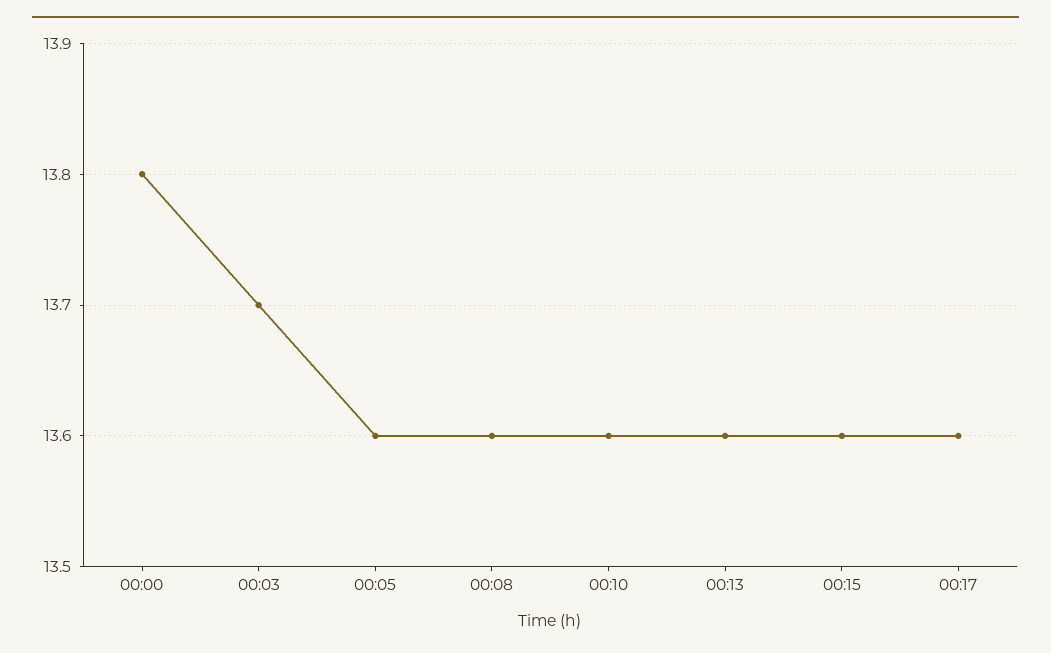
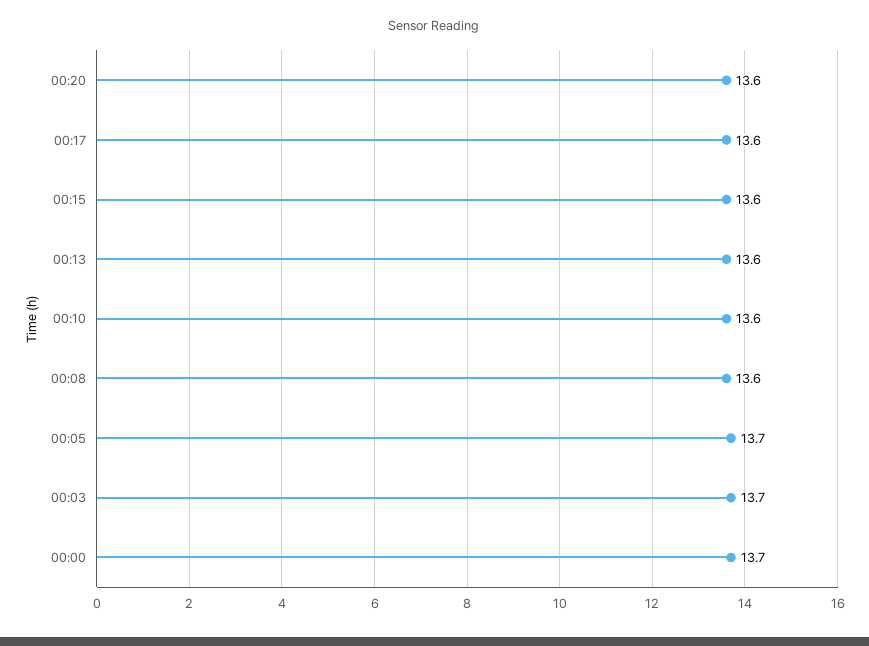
00:00: 13.8 -> 13.7
00:05: 13.6 -> 13.7
00:20: none -> 13.6

